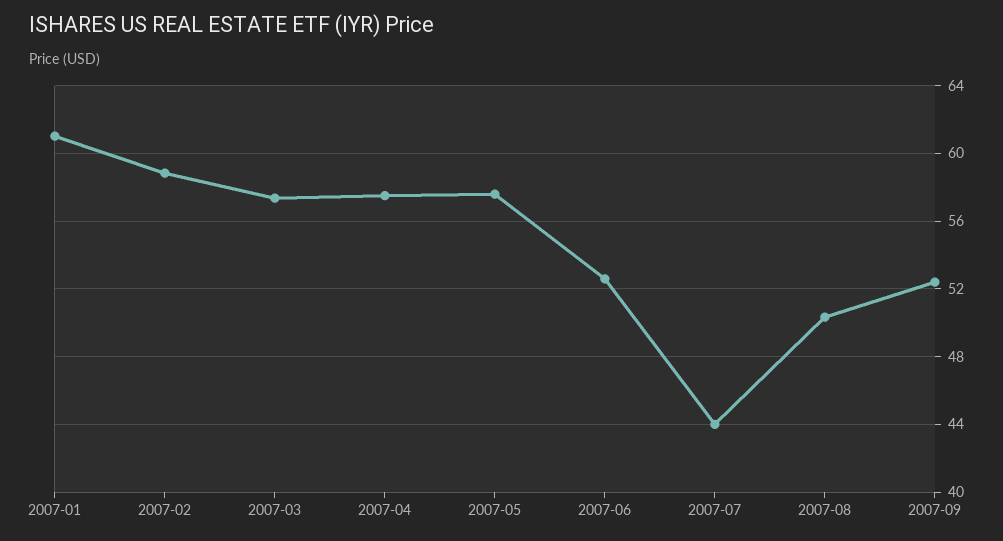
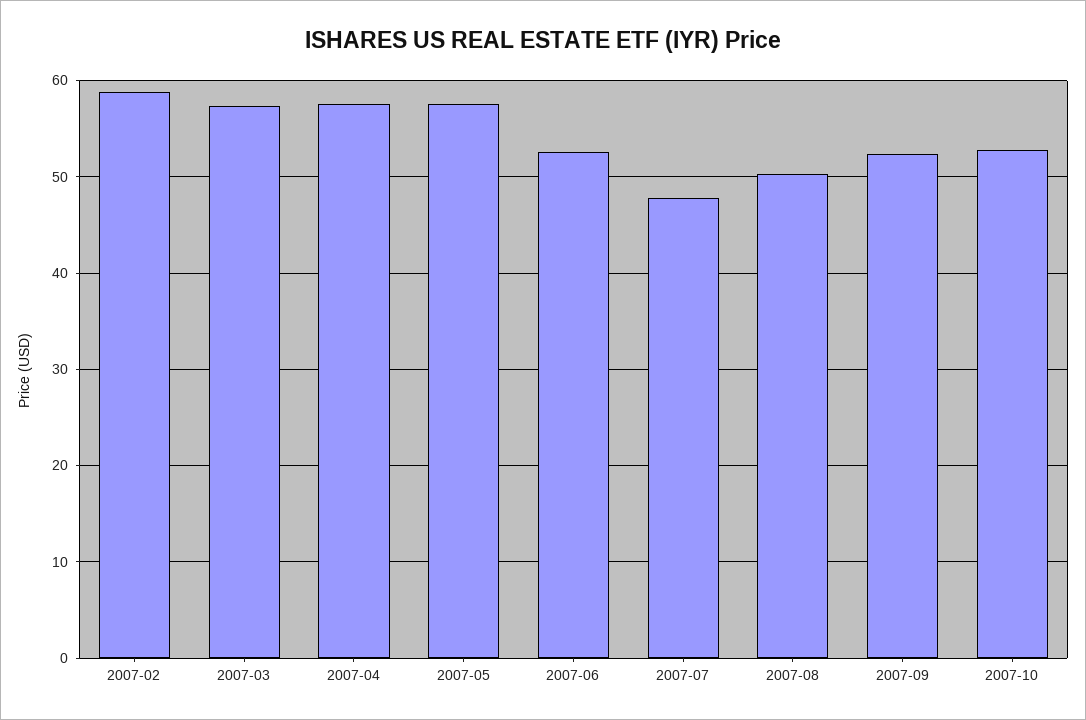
2007-01: 61 -> none
2007-07: 44 -> 48
2007-10: none -> 53

